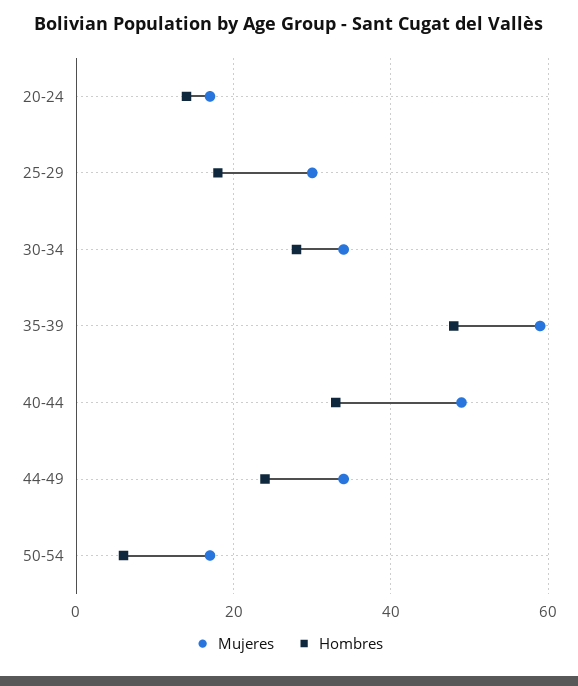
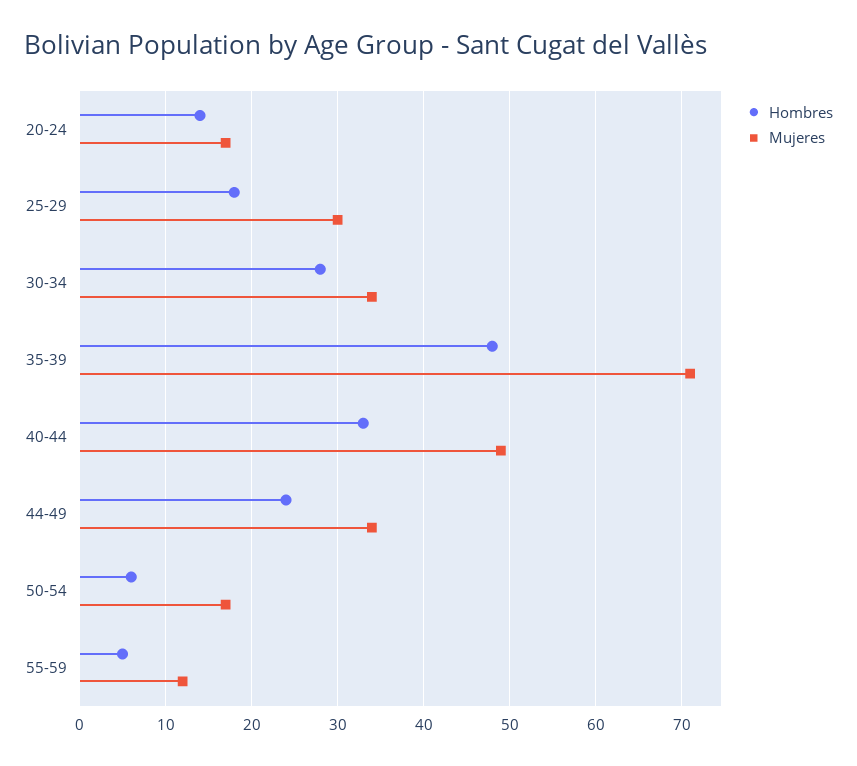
Mujeres, 35-39: 60 -> 71
Hombres, 55-59: none -> 5
Mujeres, 55-59: none -> 12

